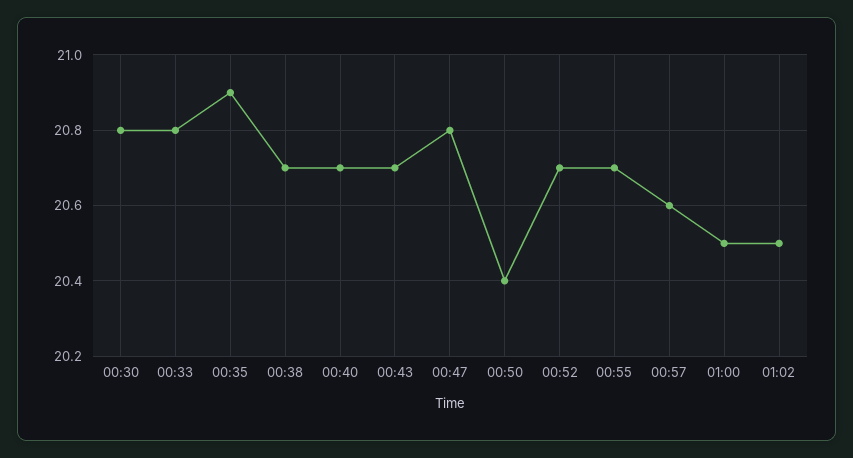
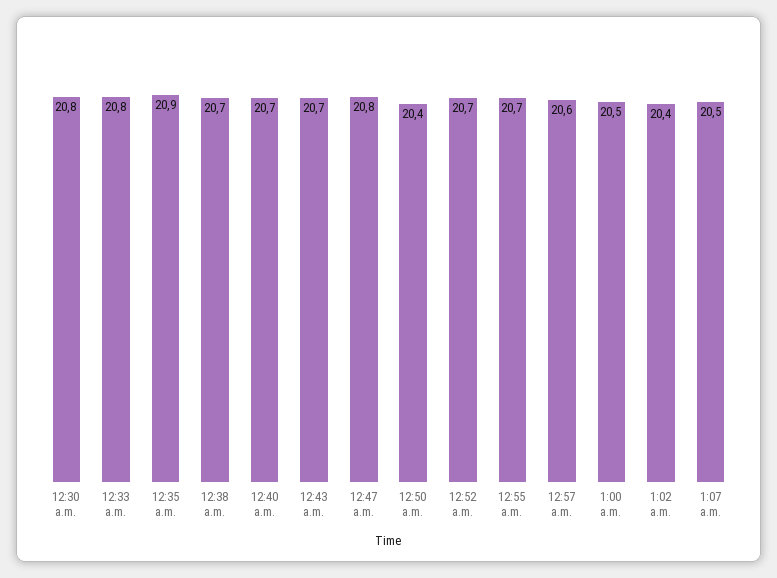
01:02: 20.5 -> 20.4
1:07 a.m.: none -> 20.5

